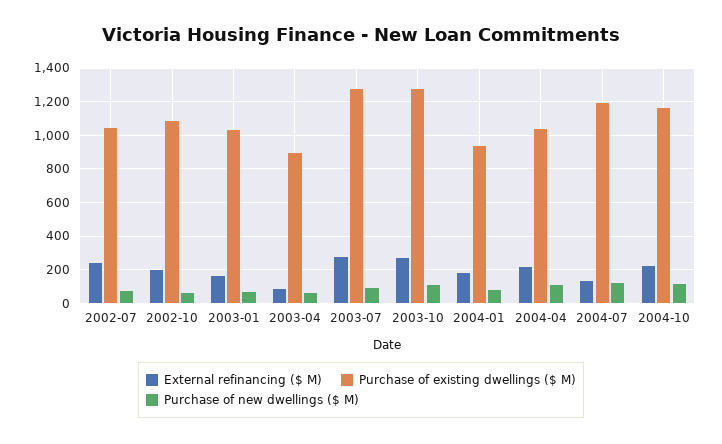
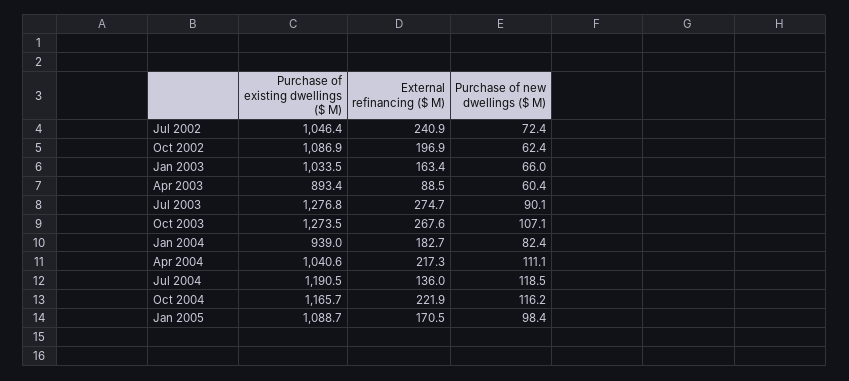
Purchase of existing dwellings ($ M), Jan 2005: none -> 1088.7
External refinancing ($ M), Jan 2005: none -> 170.5
Purchase of new dwellings ($ M), Jan 2005: none -> 98.4

